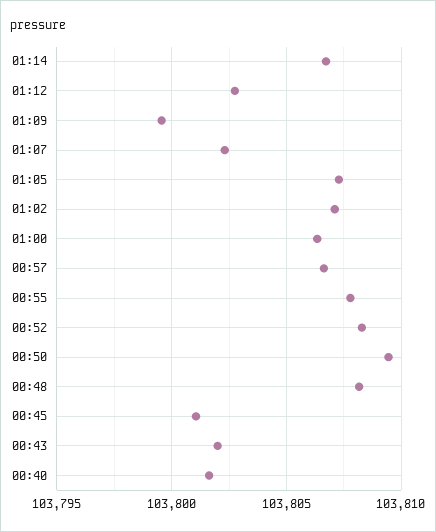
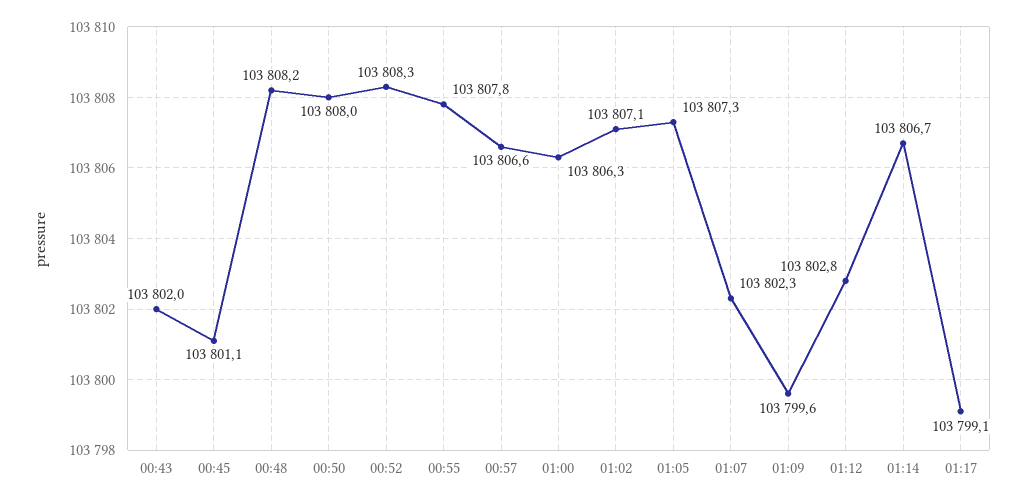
00:50: 103809.5 -> 103808
00:40: 103801.5 -> none
01:17: none -> 103799.1

